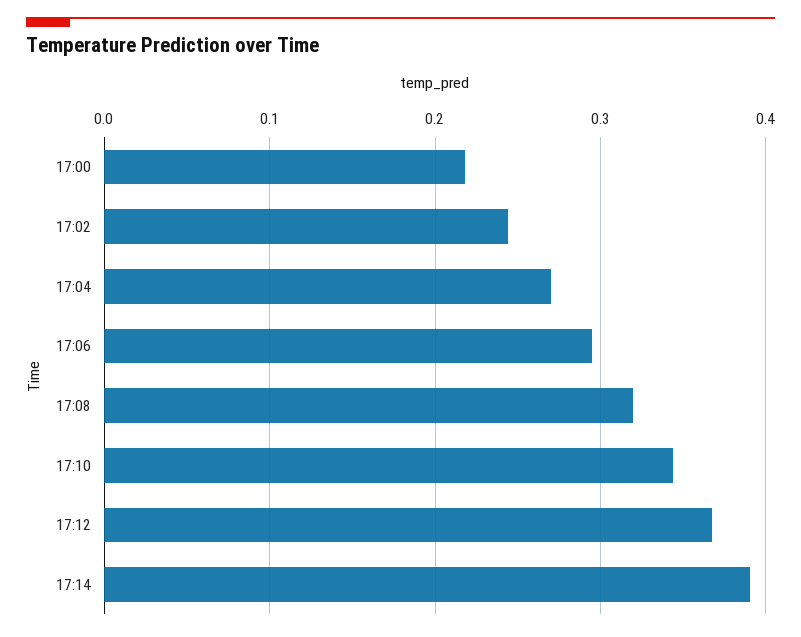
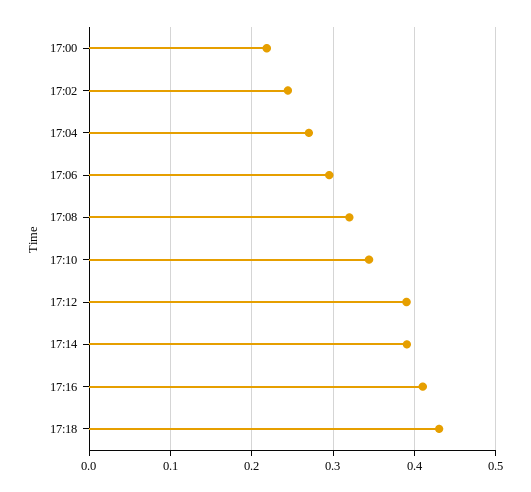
17:12: 0.37 -> 0.39
17:16: none -> 0.41
17:18: none -> 0.43

